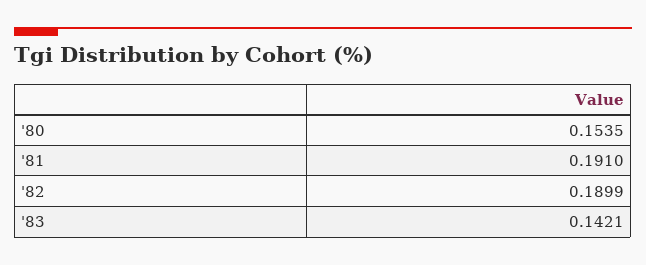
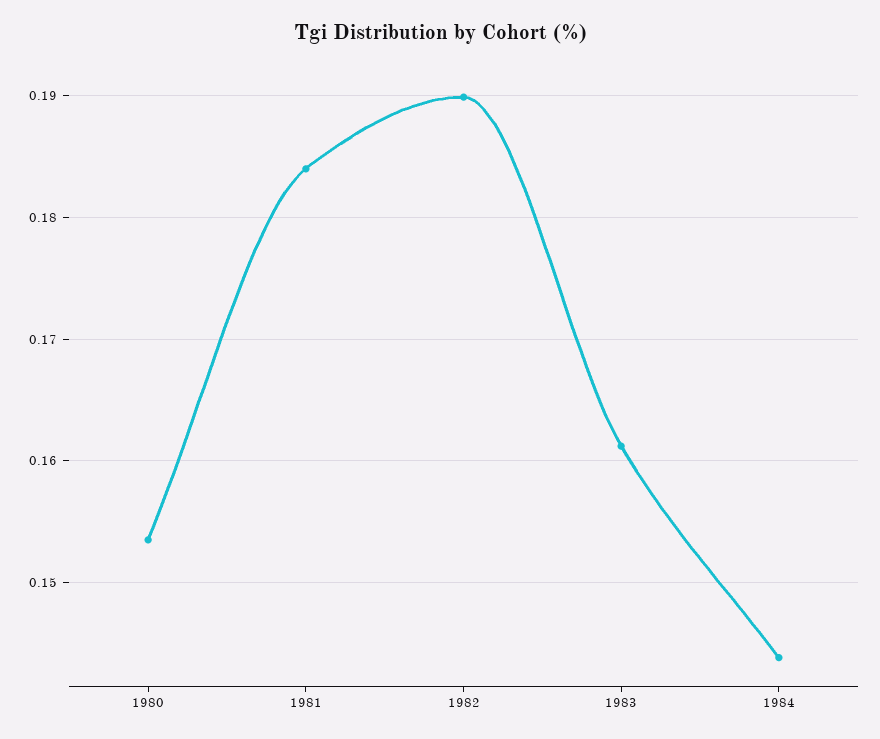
'81: 0.191 -> 0.184
'83: 0.1421 -> 0.161
1984: none -> 0.144

